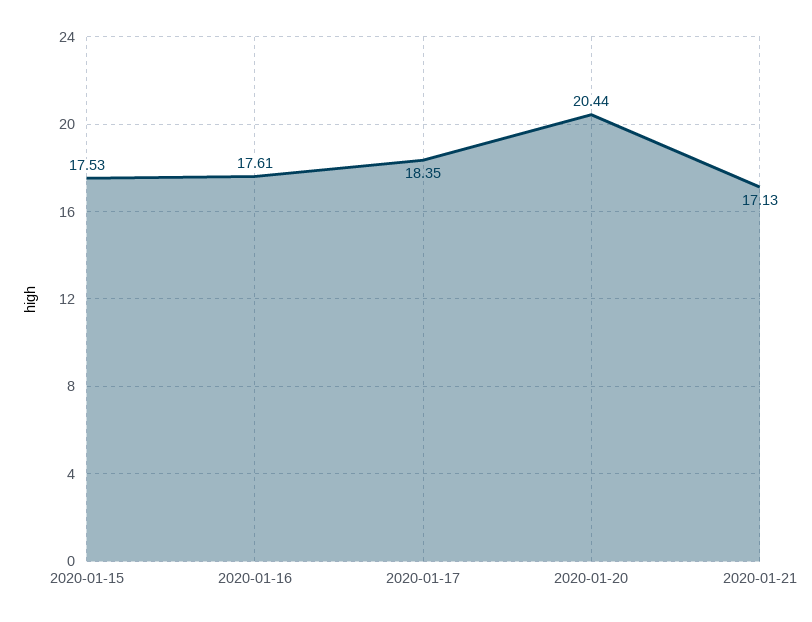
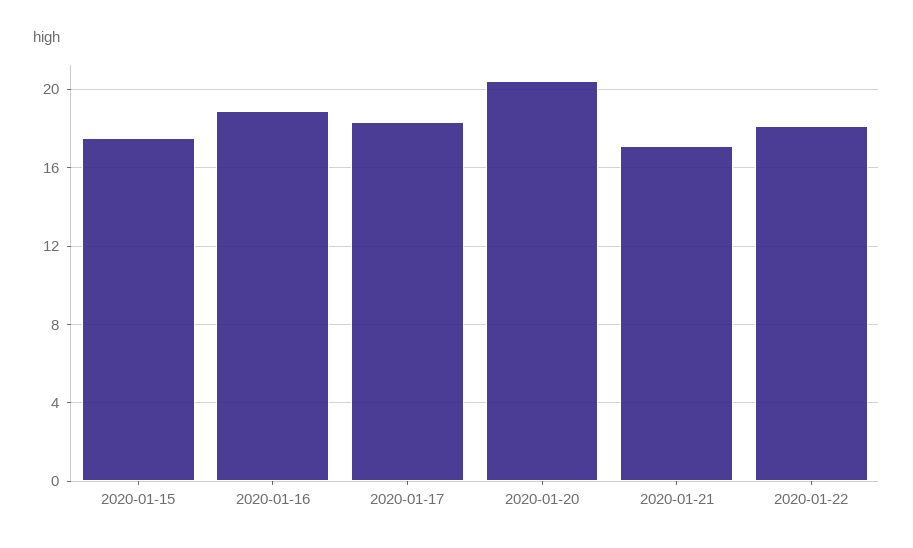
2020-01-16: 17.61 -> 19
2020-01-22: none -> 18

